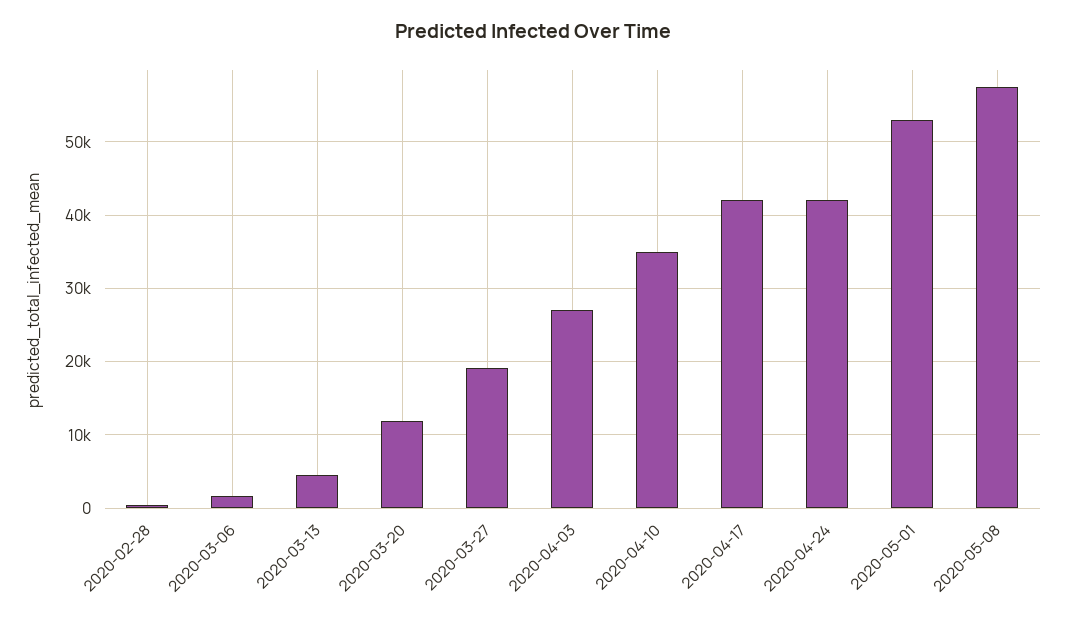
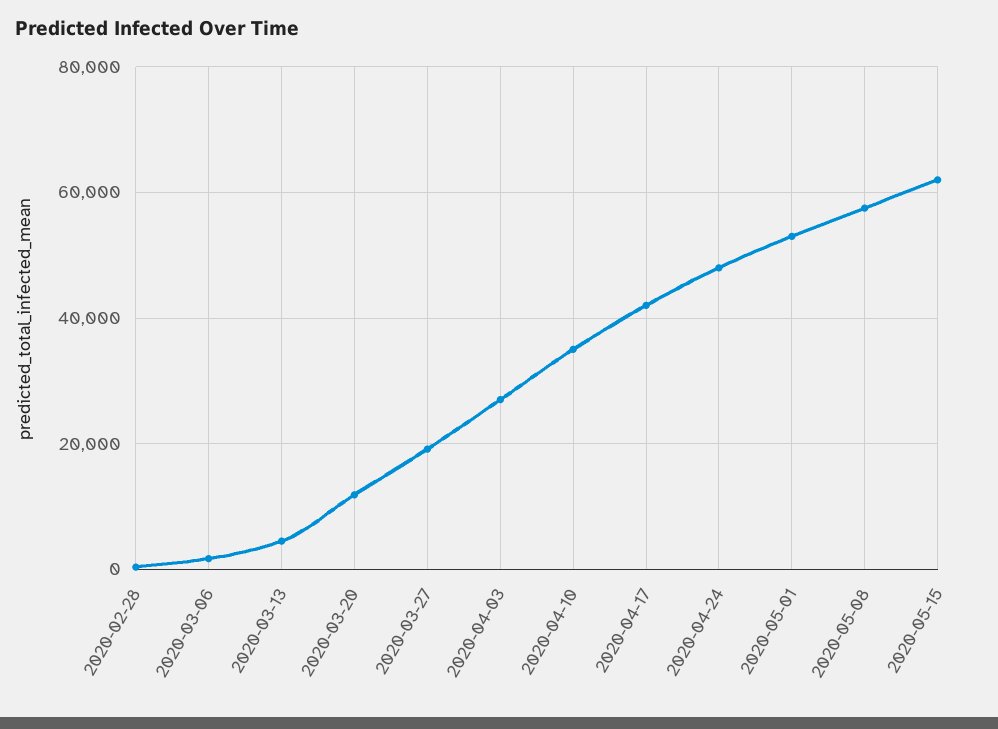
2020-04-24: 42000 -> 48000
2020-05-15: none -> 62000

